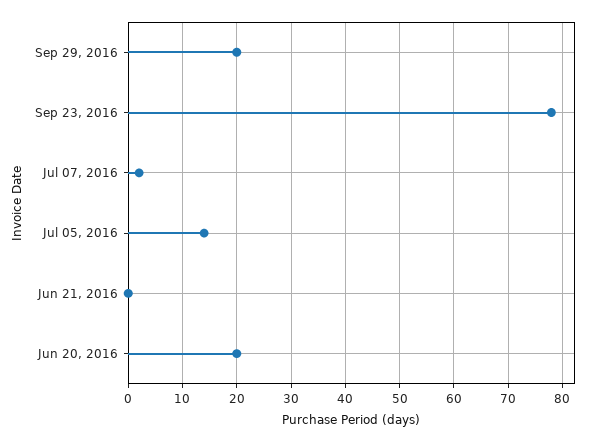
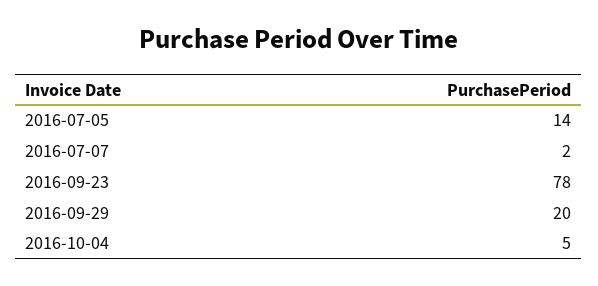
Jun 21, 2016: 0 -> none
Jun 20, 2016: 20 -> none
2016-10-04: none -> 5

